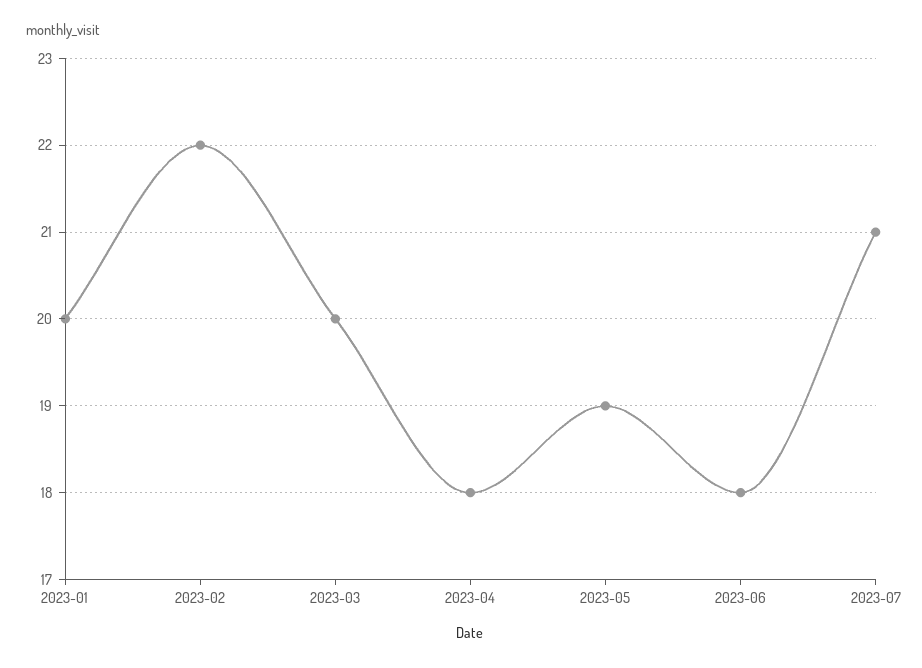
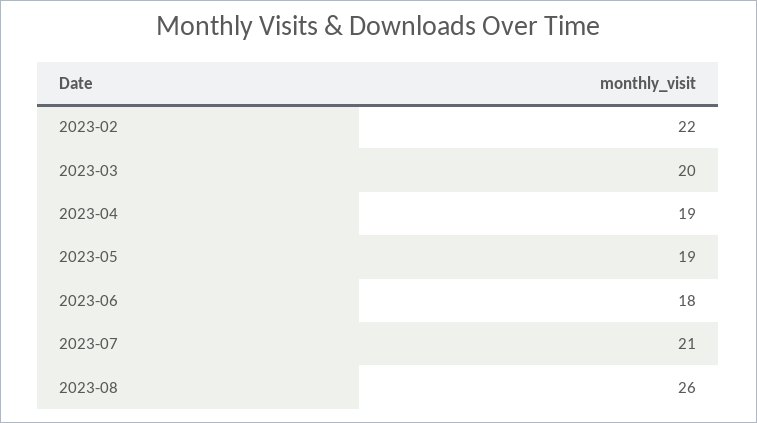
2023-01: 20 -> none
2023-04: 18 -> 19
2023-08: none -> 26

